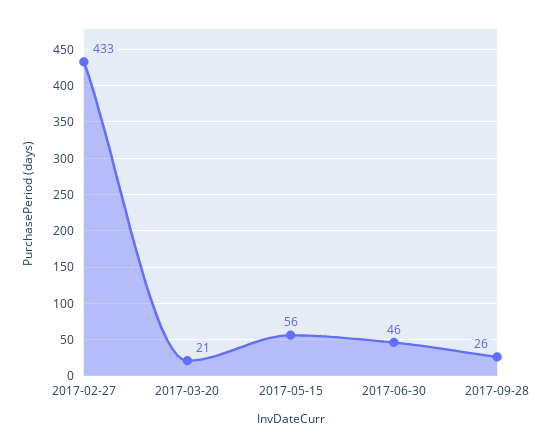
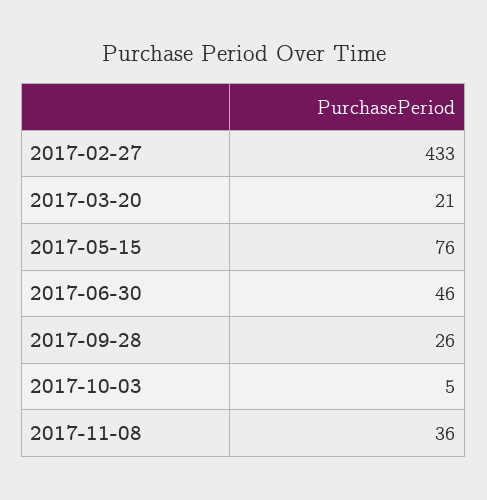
2017-05-15: 56 -> 76
2017-10-03: none -> 5
2017-11-08: none -> 36

